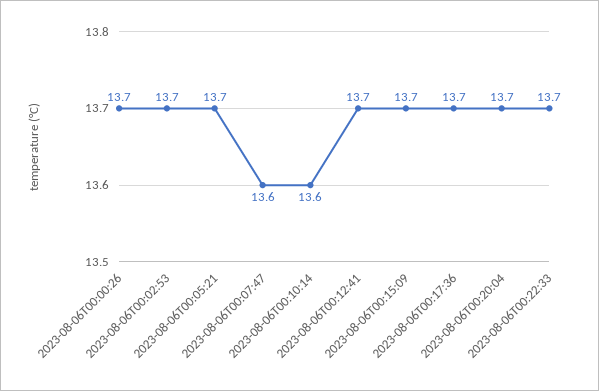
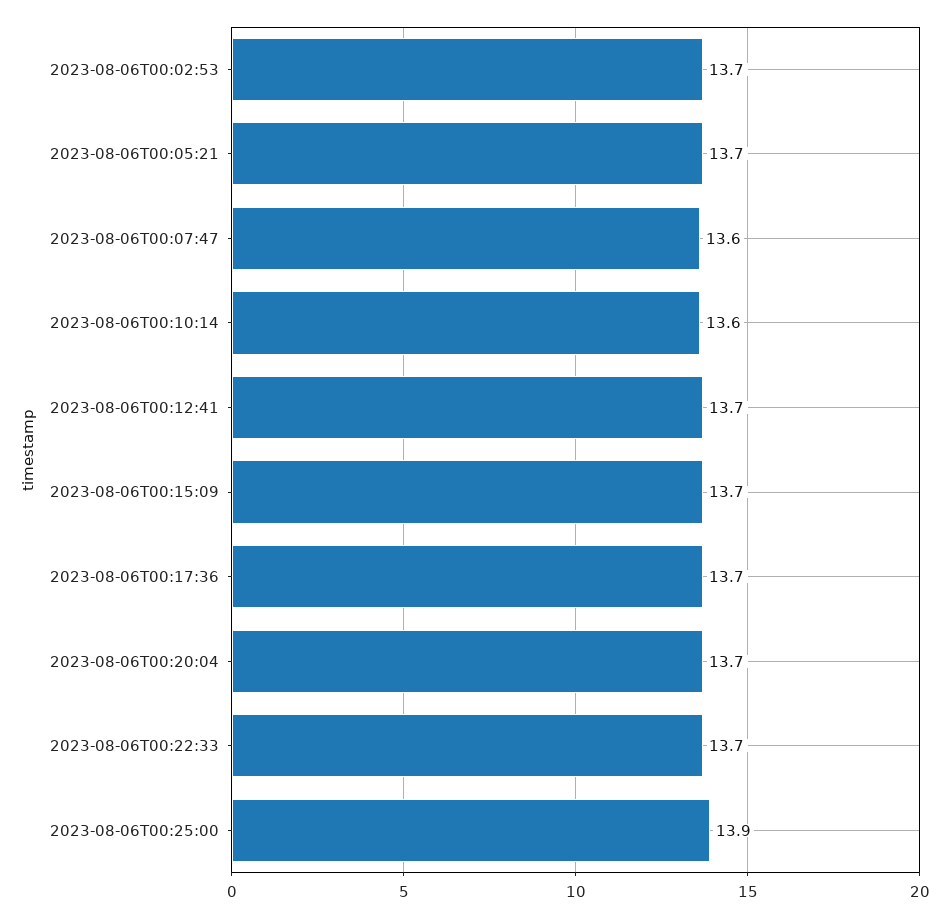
2023-08-06T00:00:26: 13.7 -> none
2023-08-06T00:25:00: none -> 13.9

